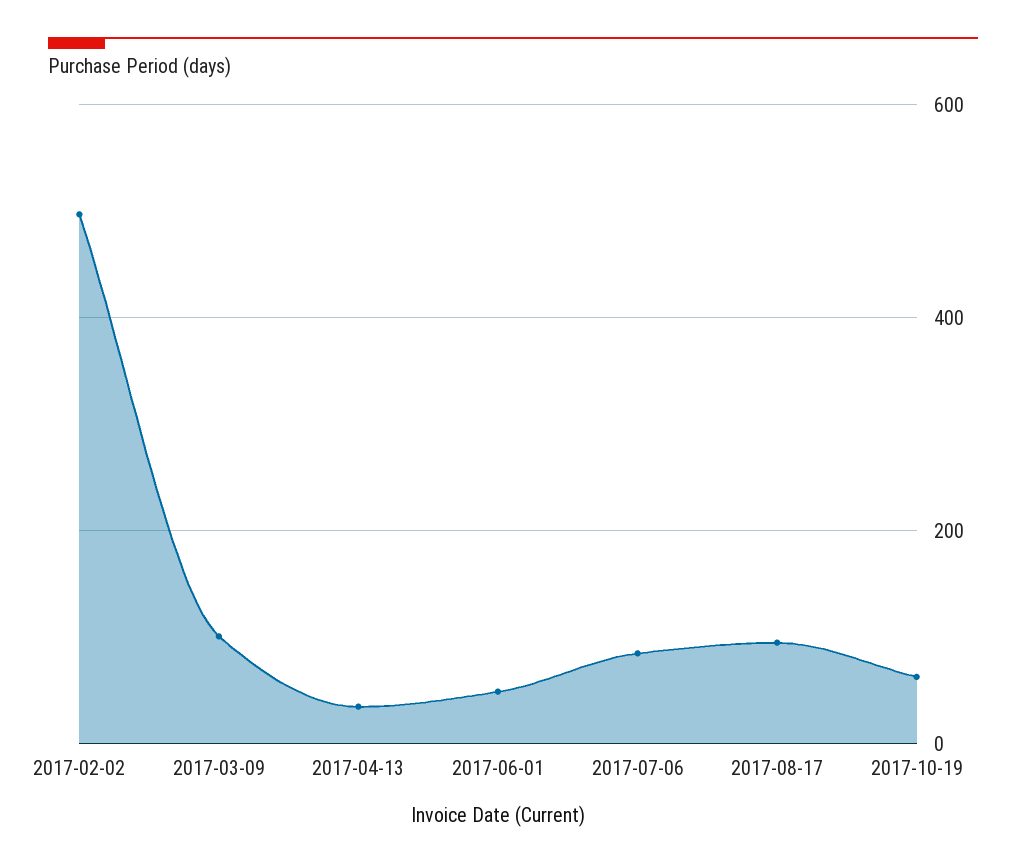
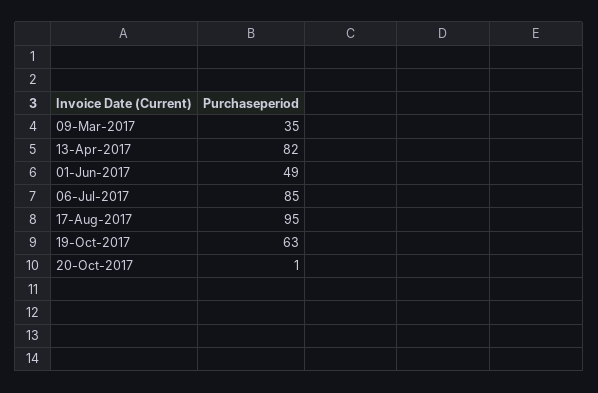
2017-02-02: 500 -> none
2017-03-09: 100 -> 35
2017-04-13: 40 -> 82
20-Oct-2017: none -> 1

